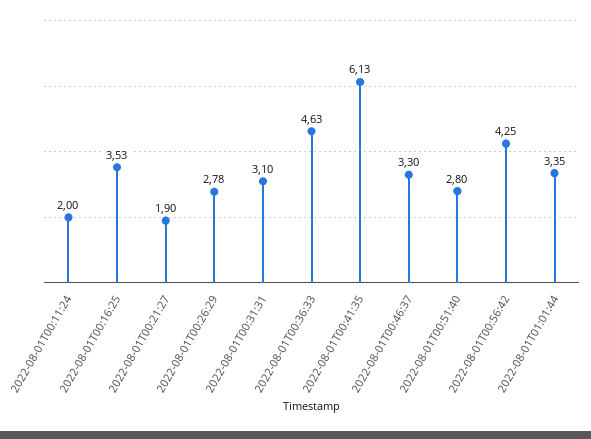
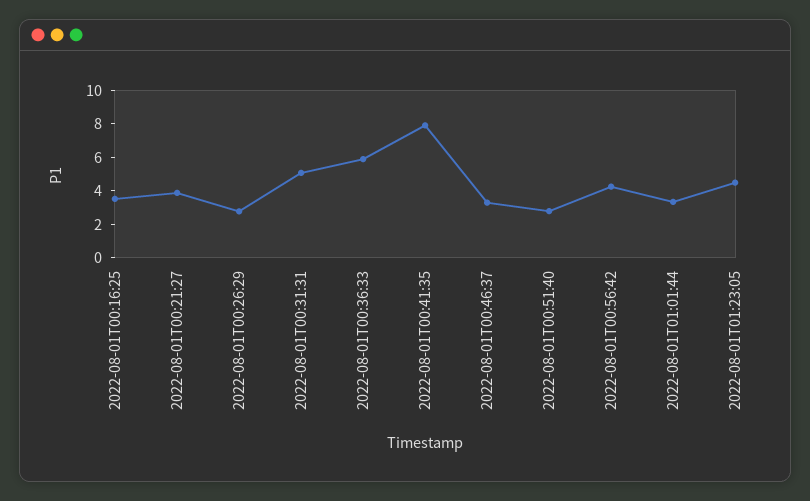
2022-08-01T00:11:24: 2 -> none
2022-08-01T00:21:27: 1.9 -> 4
2022-08-01T00:31:31: 3.1 -> 5
2022-08-01T00:36:33: 4.63 -> 6
2022-08-01T00:41:35: 6.13 -> 8
2022-08-01T01:23:05: none -> 4.5

